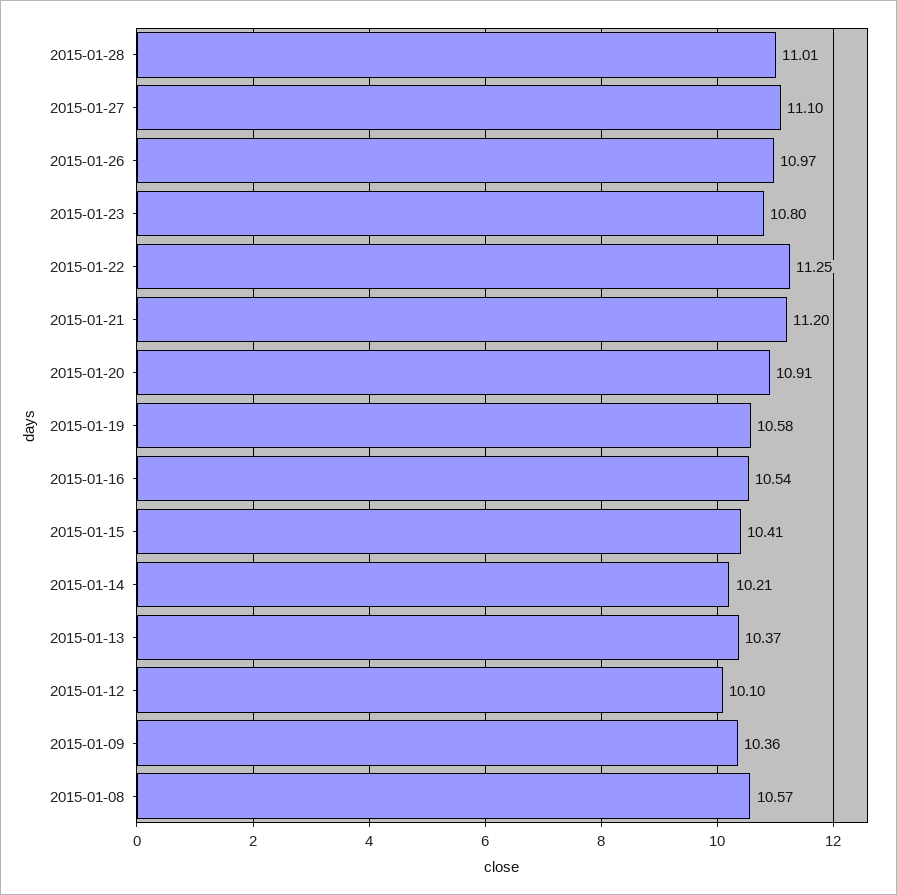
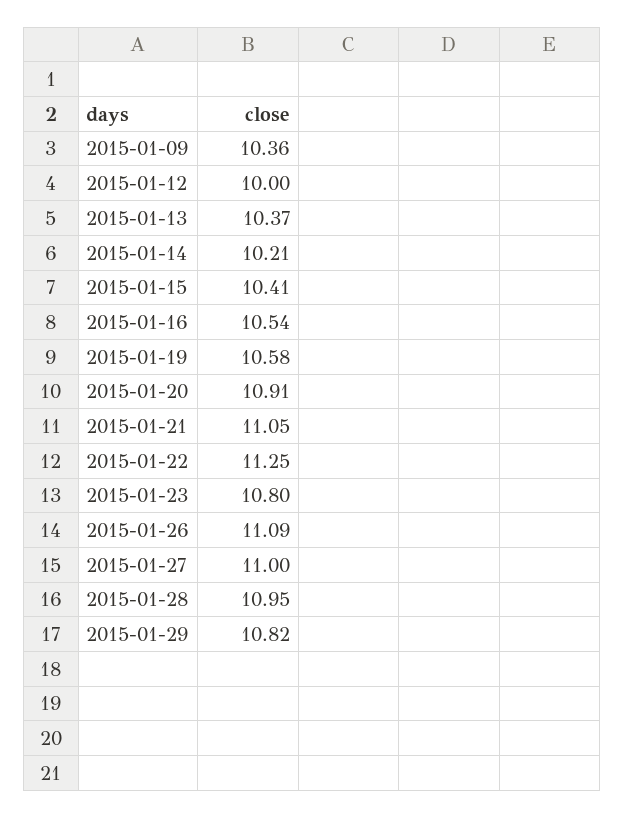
2015-01-28: 11.01 -> 10.95
2015-01-27: 11.1 -> 11
2015-01-26: 10.97 -> 11.09
2015-01-21: 11.2 -> 11.05
2015-01-12: 10.1 -> 10
2015-01-08: 10.57 -> none
2015-01-29: none -> 10.82

